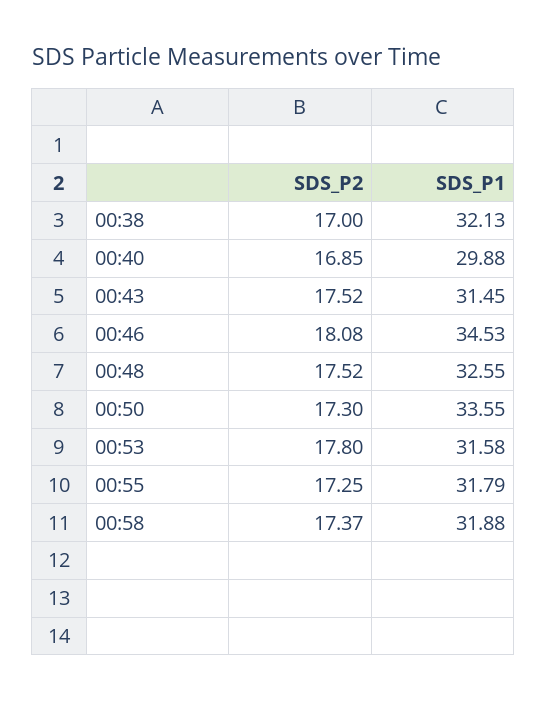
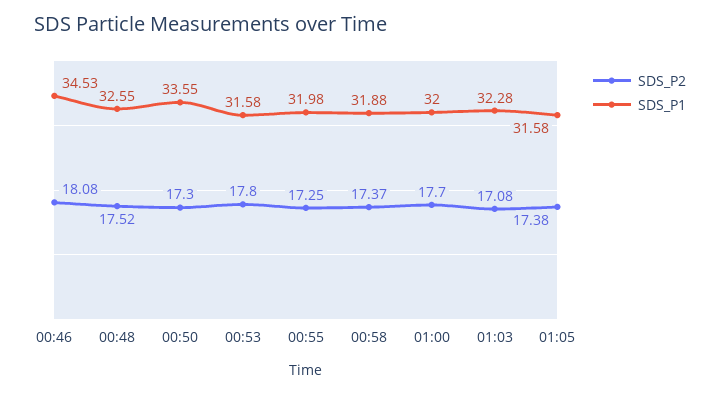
SDS_P2, 00:38: 17 -> none
SDS_P1, 00:38: 32.13 -> none
SDS_P2, 00:40: 16.85 -> none
SDS_P1, 00:40: 29.88 -> none
SDS_P2, 00:43: 17.52 -> none
SDS_P1, 00:43: 31.45 -> none
SDS_P1, 00:55: 31.79 -> 31.98
SDS_P2, 01:00: none -> 17.7
SDS_P1, 01:00: none -> 32
SDS_P2, 01:03: none -> 17.08
SDS_P1, 01:03: none -> 32.28
SDS_P2, 01:05: none -> 17.38
SDS_P1, 01:05: none -> 31.58

